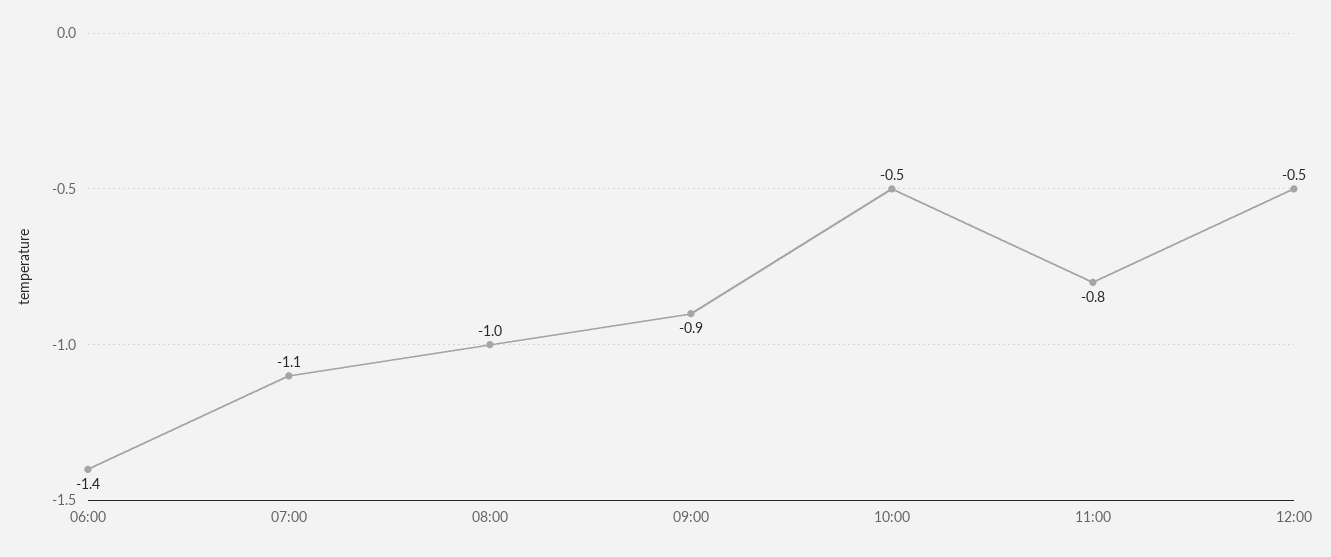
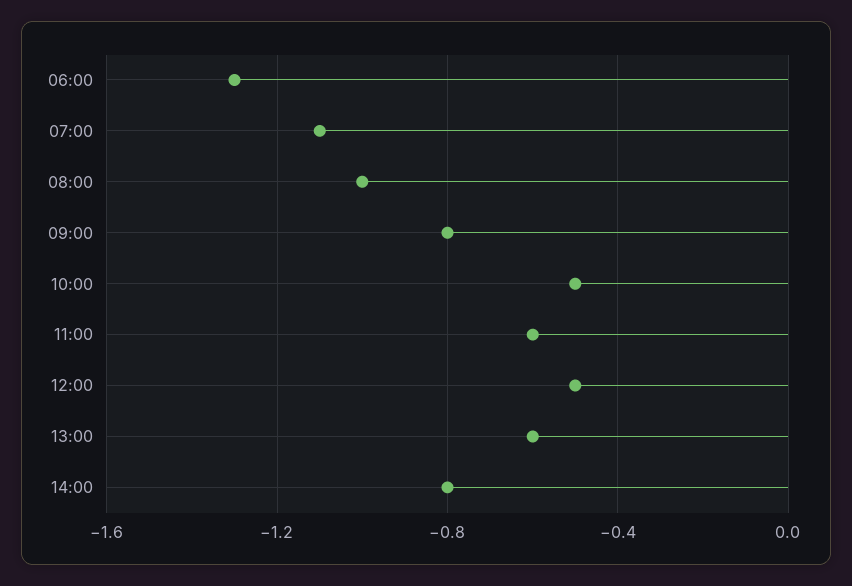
06:00: -1.4 -> -1.3
09:00: -0.9 -> -0.8
11:00: -0.8 -> -0.6
13:00: none -> -0.6
14:00: none -> -0.8

